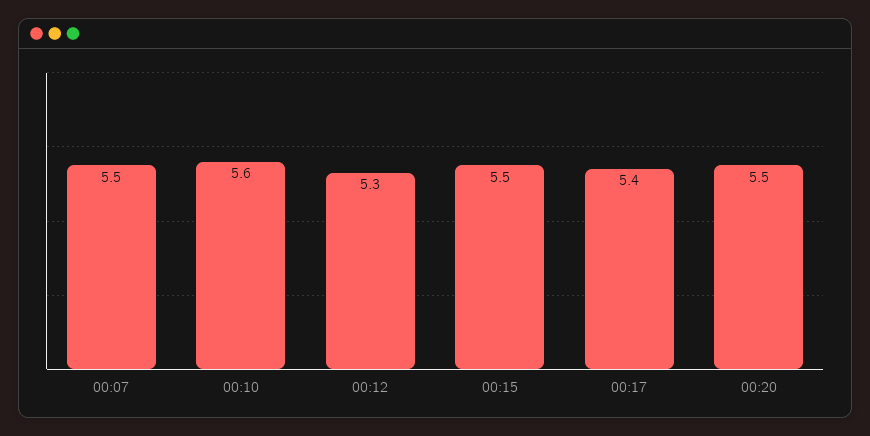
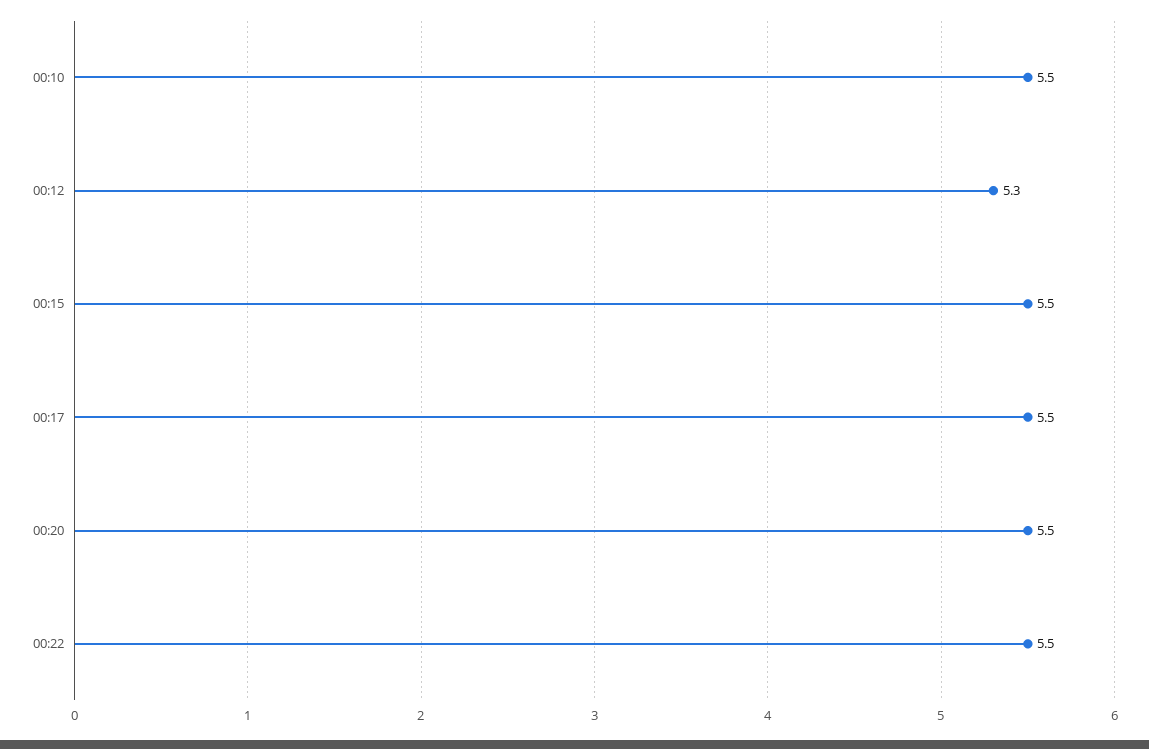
00:07: 5.5 -> none
00:10: 5.6 -> 5.5
00:17: 5.4 -> 5.5
00:22: none -> 5.5

